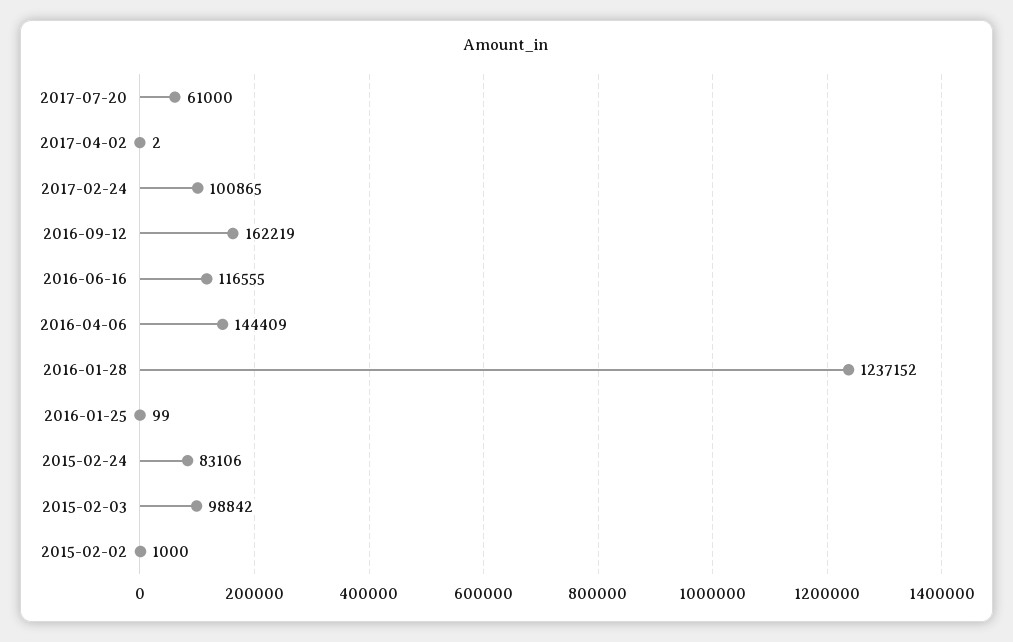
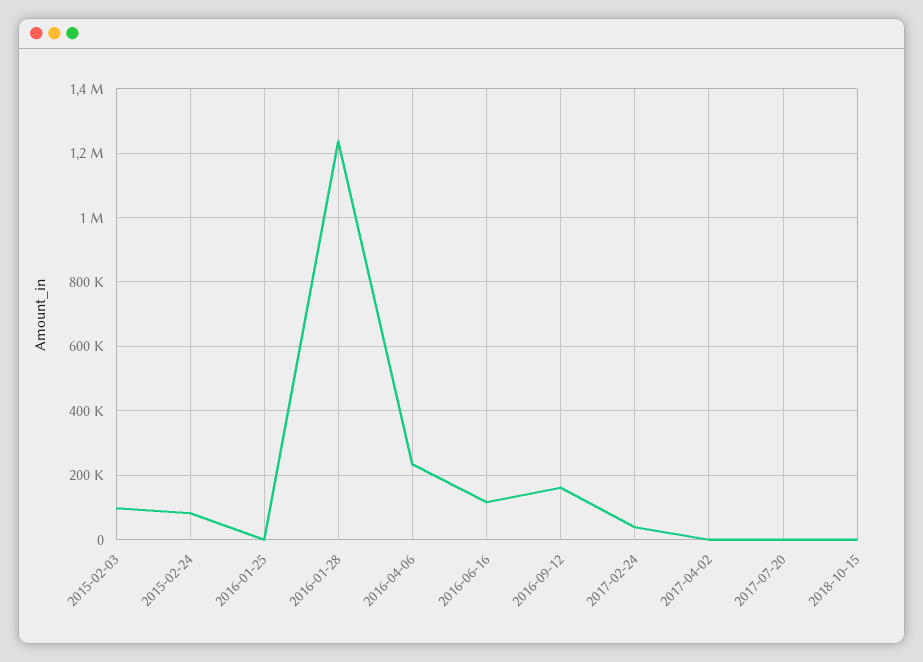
2017-07-20: 61000 -> 0
2017-02-24: 100865 -> 40000
2016-04-06: 144409 -> 240000
2015-02-02: 1000 -> none
2018-10-15: none -> 0

